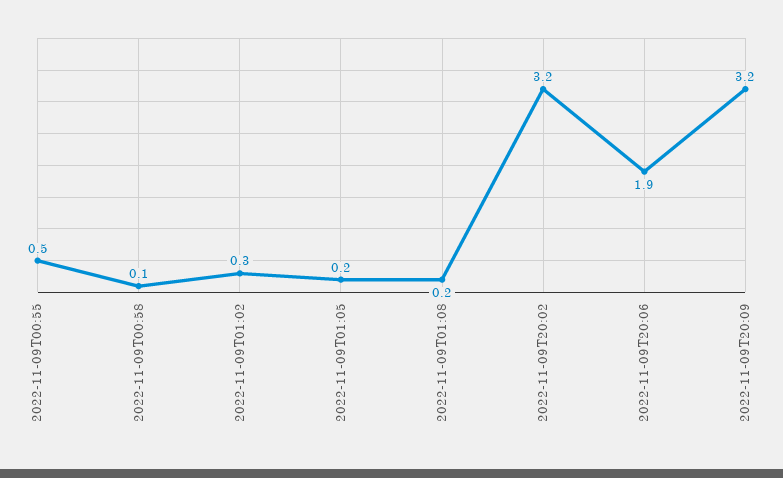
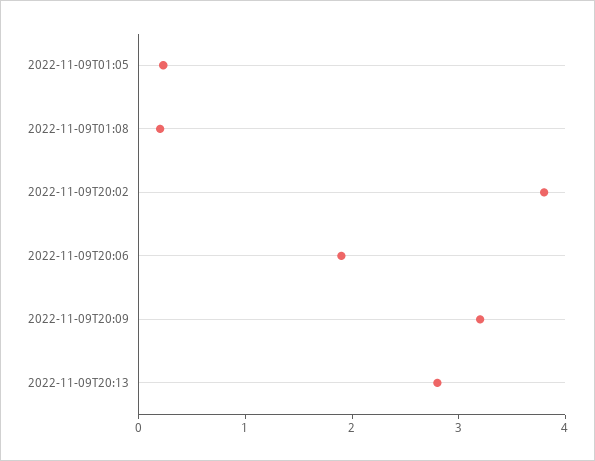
2022-11-09T00:55: 0.5 -> none
2022-11-09T00:58: 0.1 -> none
2022-11-09T01:02: 0.3 -> none
2022-11-09T20:02: 3.2 -> 3.8
2022-11-09T20:13: none -> 2.8

